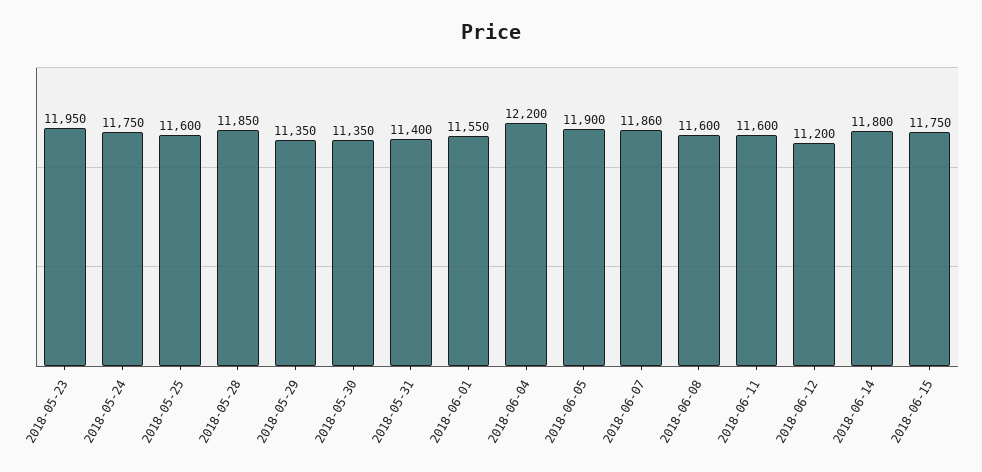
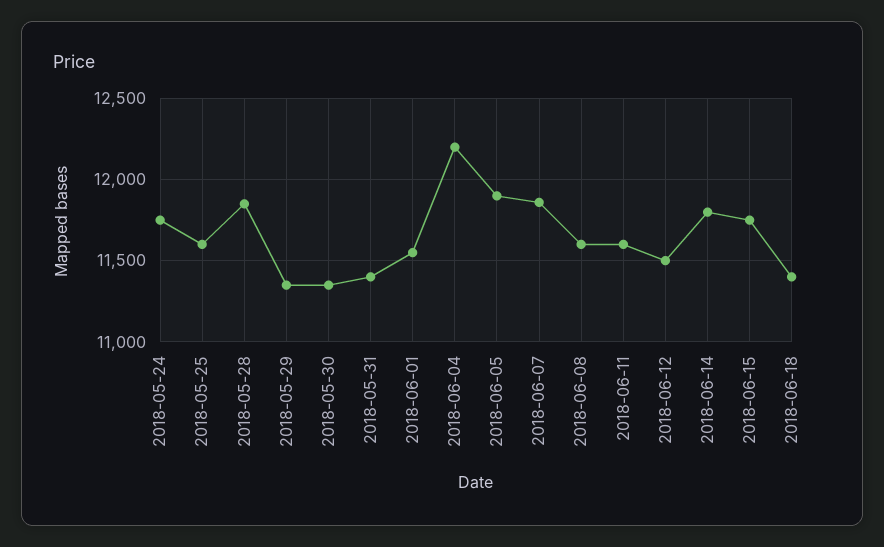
2018-05-23: 11950 -> none
2018-06-12: 11200 -> 11500
2018-06-18: none -> 11400

